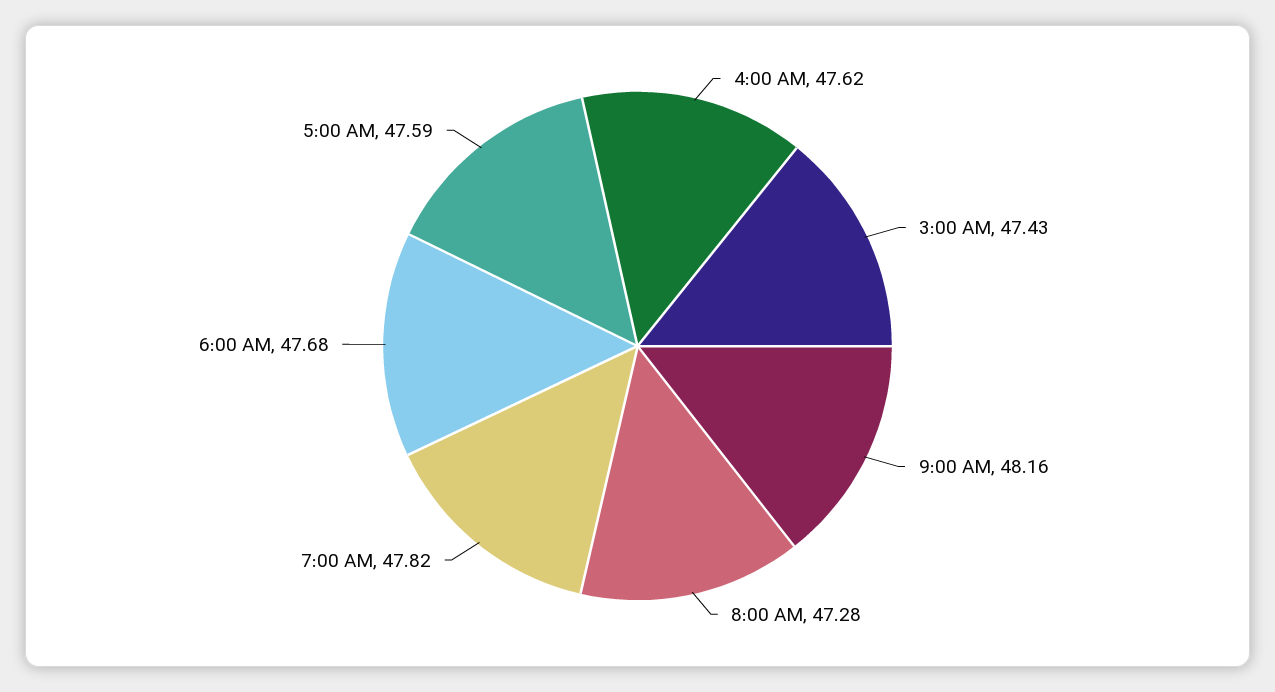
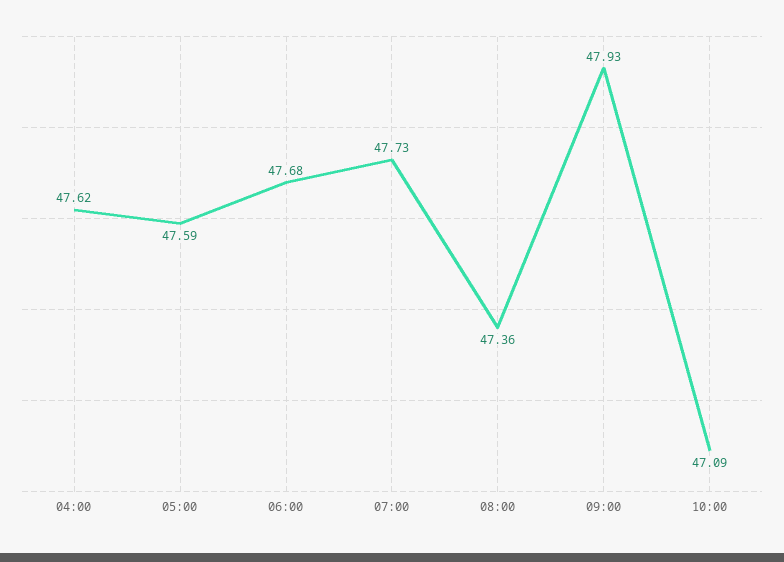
3:00 AM: 47.43 -> none
9:00 AM: 48.16 -> 47.93
8:00 AM: 47.28 -> 47.36
7:00 AM: 47.82 -> 47.73
10:00: none -> 47.09

